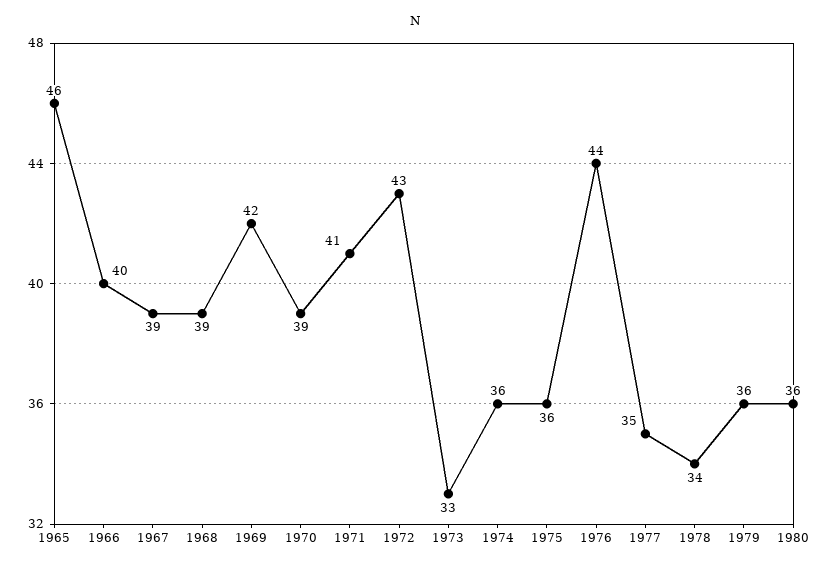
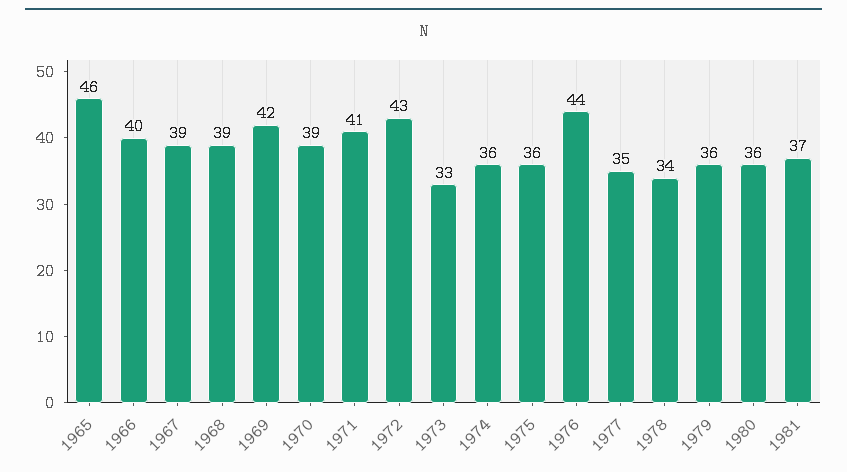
1981: none -> 37

